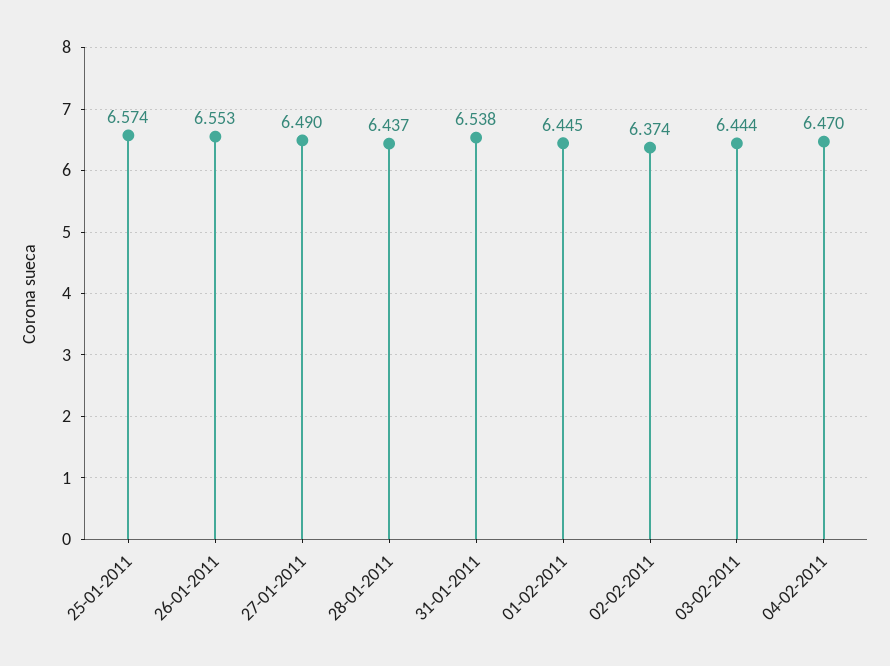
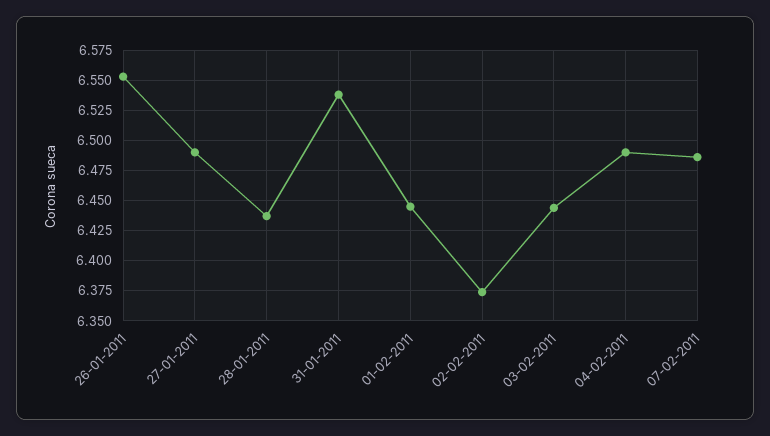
25-01-2011: 6.574 -> none
04-02-2011: 6.47 -> 6.49
07-02-2011: none -> 6.485

